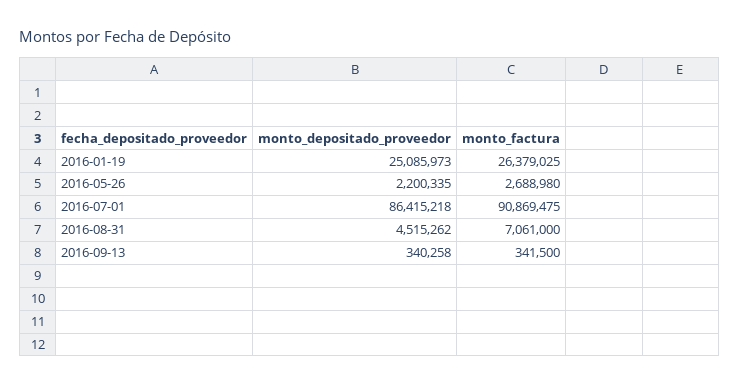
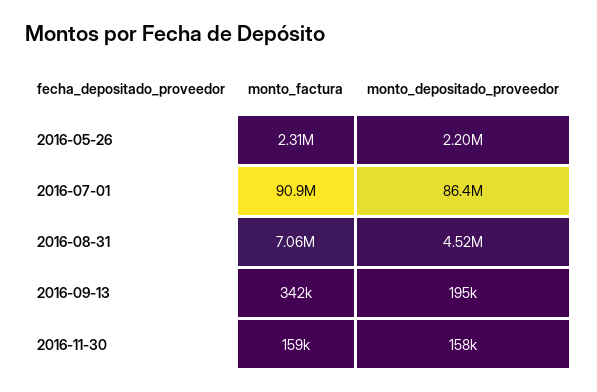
monto_depositado_proveedor, 2016-01-19: 25085973 -> none
monto_factura, 2016-01-19: 26379025 -> none
monto_factura, 2016-05-26: 2688980 -> 2310000
monto_depositado_proveedor, 2016-09-13: 340258 -> 195000
monto_factura, 2016-11-30: none -> 159000
monto_depositado_proveedor, 2016-11-30: none -> 158000

